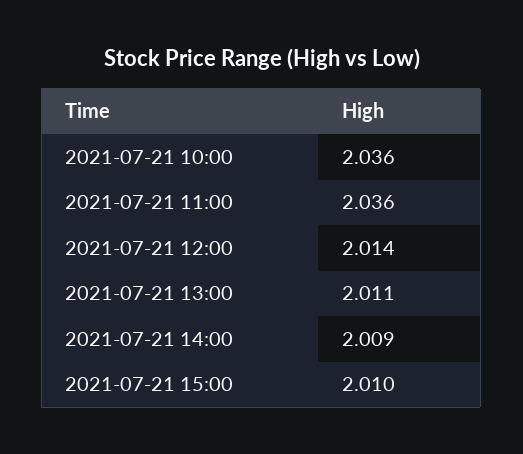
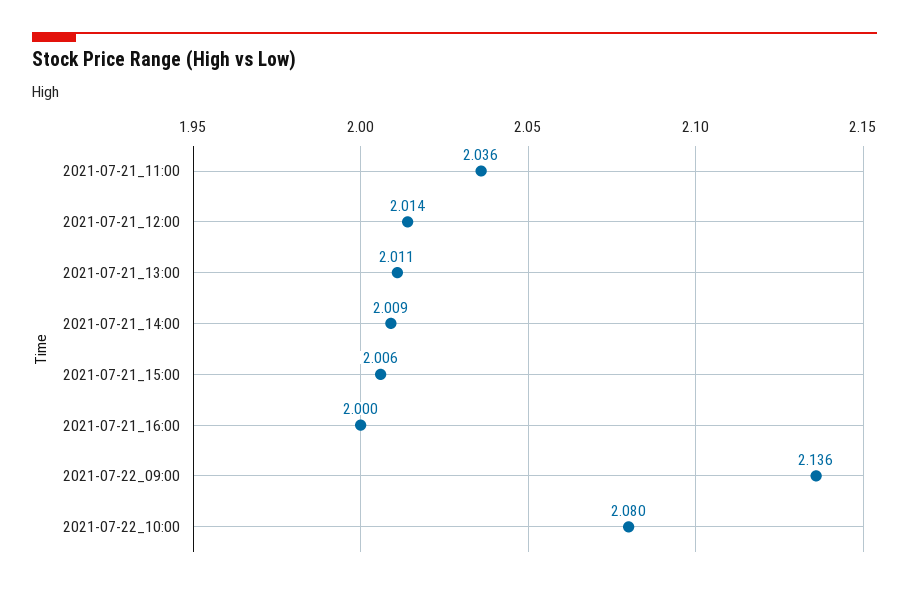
2021-07-21 10:00: 2.036 -> none
2021-07-21 15:00: 2.01 -> 2.006
2021-07-21_16:00: none -> 2
2021-07-22_09:00: none -> 2.136
2021-07-22_10:00: none -> 2.08

